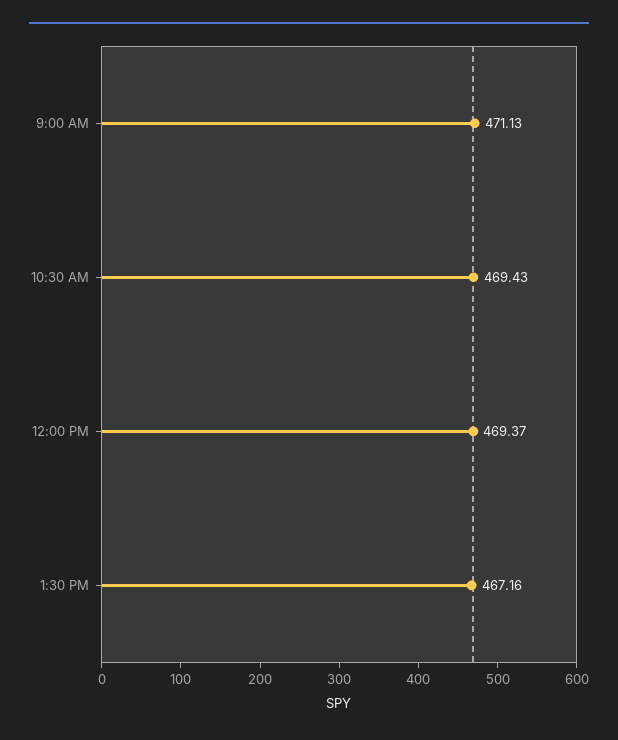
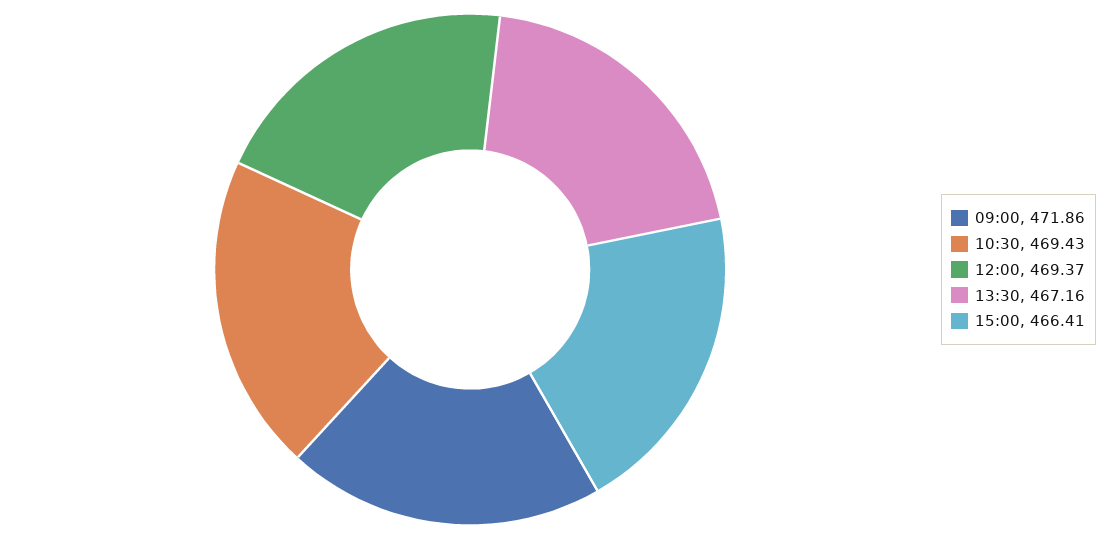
9:00 AM: 471.13 -> 471.86
15:00: none -> 466.41

